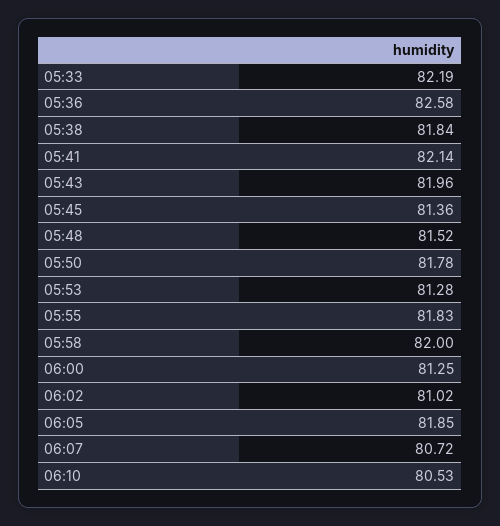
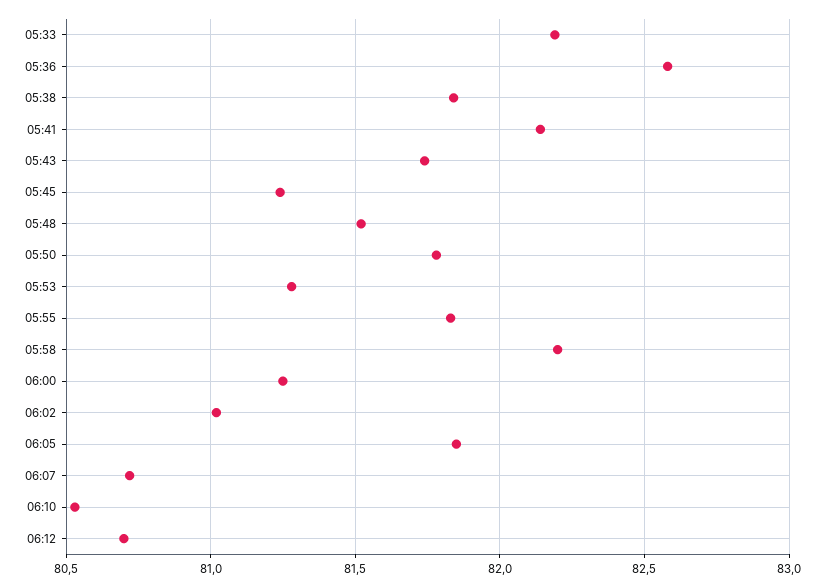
05:43: 81.96 -> 81.75
05:45: 81.36 -> 81.25
05:58: 82 -> 82.2
06:12: none -> 80.7

